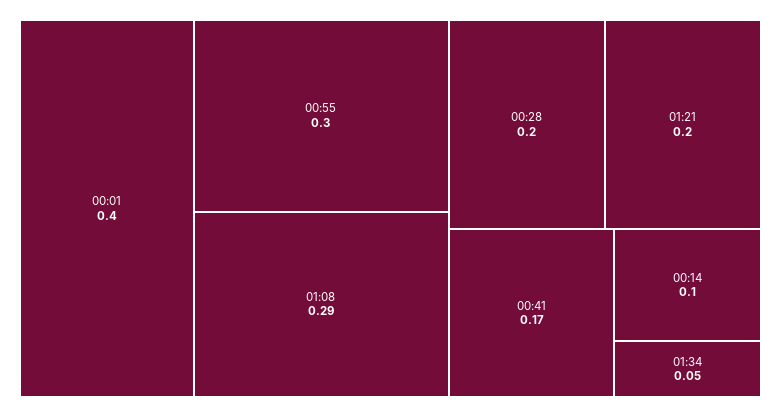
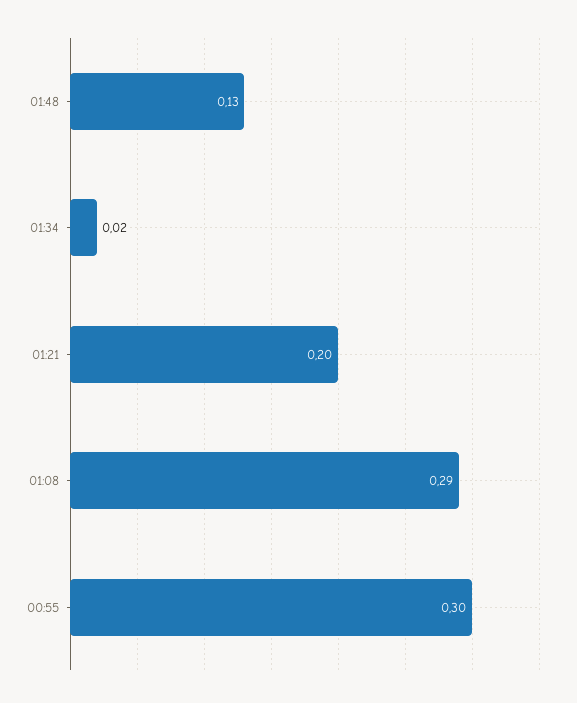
00:01: 0.4 -> none
00:28: 0.2 -> none
00:41: 0.17 -> none
00:14: 0.1 -> none
01:34: 0.05 -> 0.02
01:48: none -> 0.13

